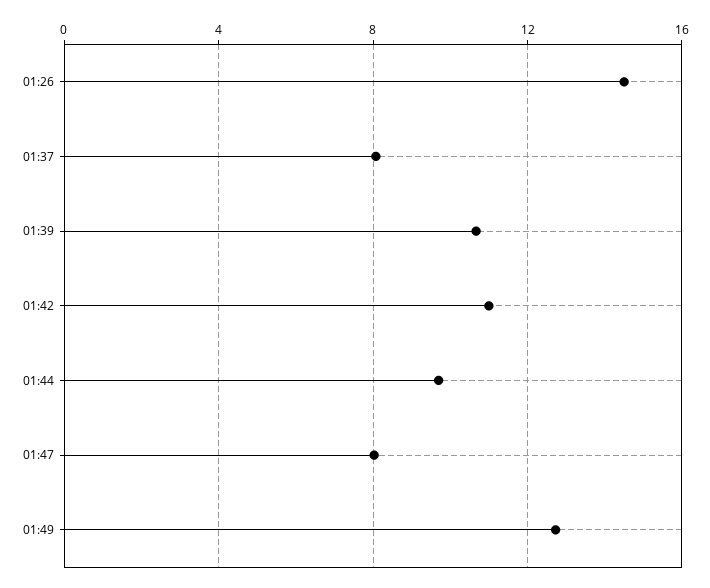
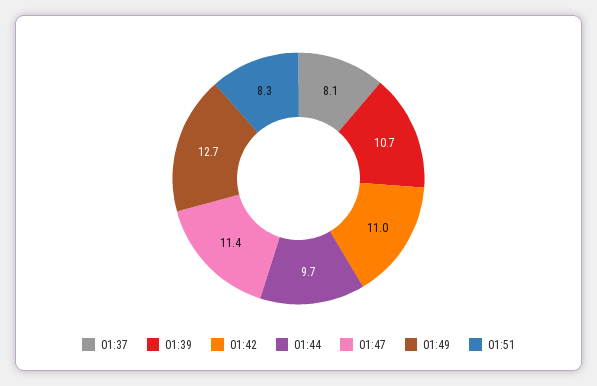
01:26: 14.5 -> none
01:47: 8 -> 11.4
01:51: none -> 8.3

